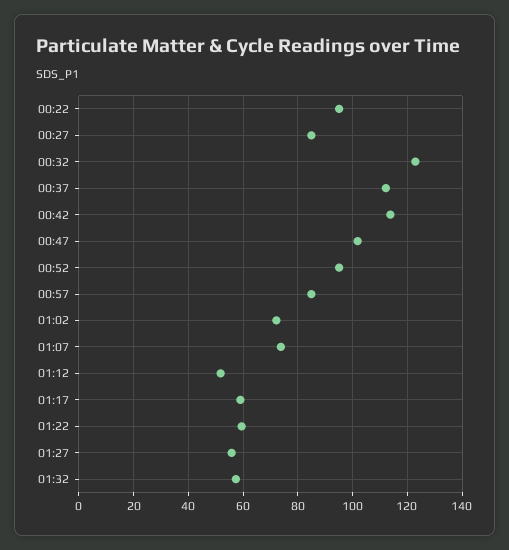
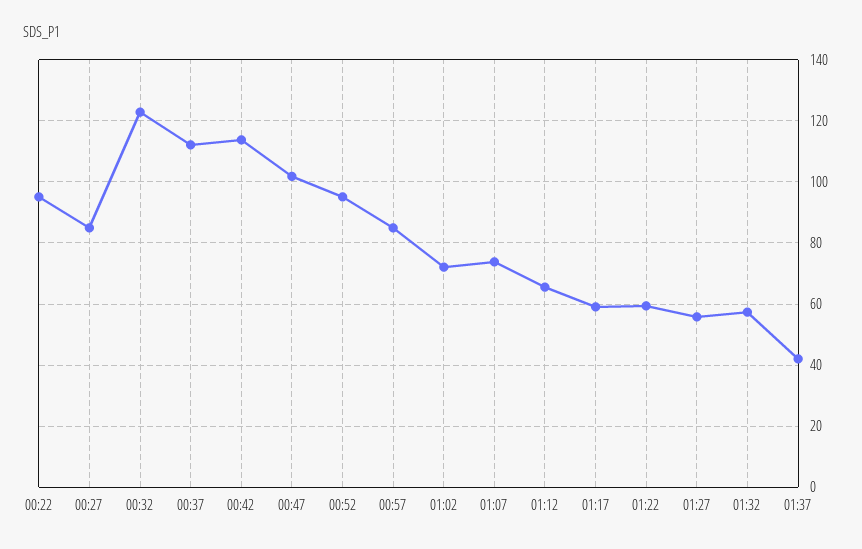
01:12: 52.5 -> 66
01:37: none -> 42

